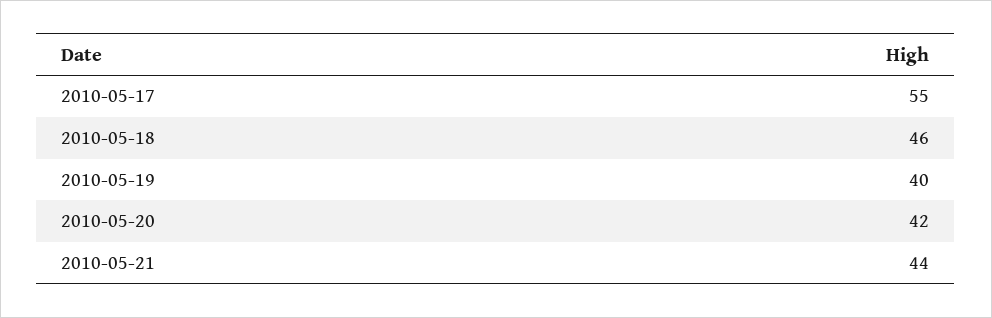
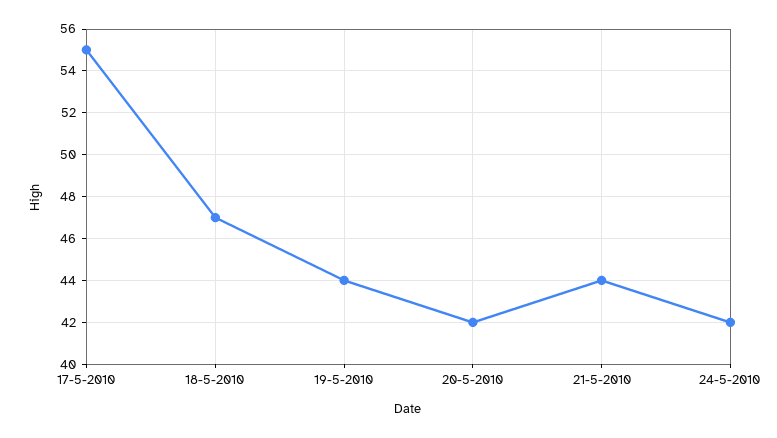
2010-05-18: 46 -> 47
2010-05-19: 40 -> 44
24-5-2010: none -> 42

